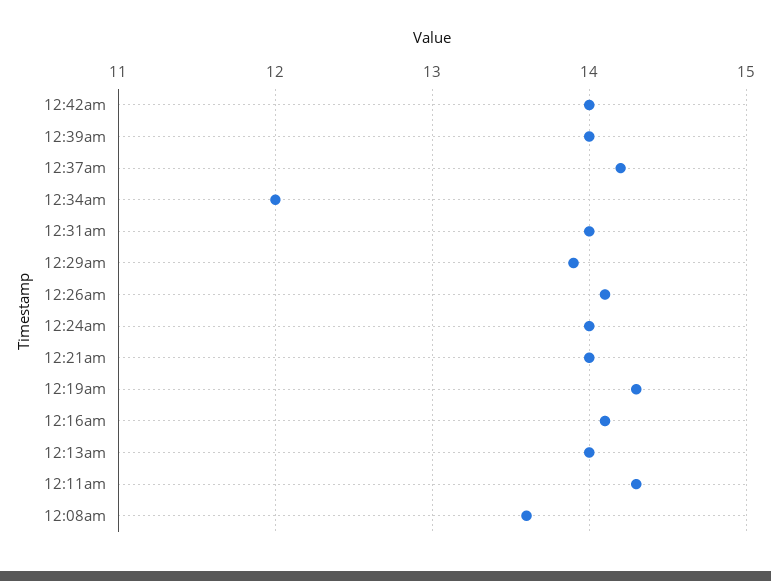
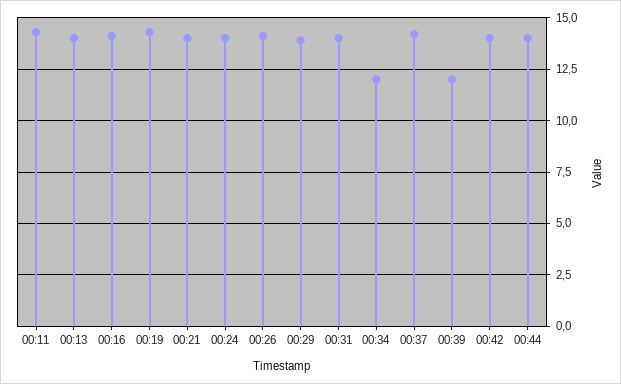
12:39am: 14 -> 12
12:08am: 13.6 -> none
00:44: none -> 14

